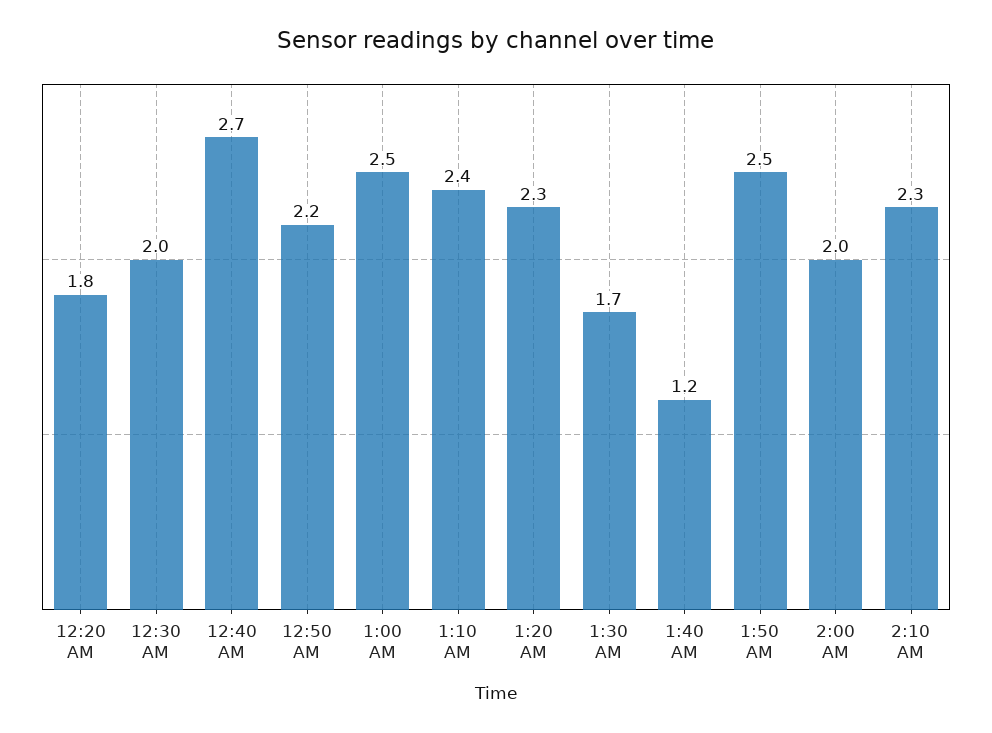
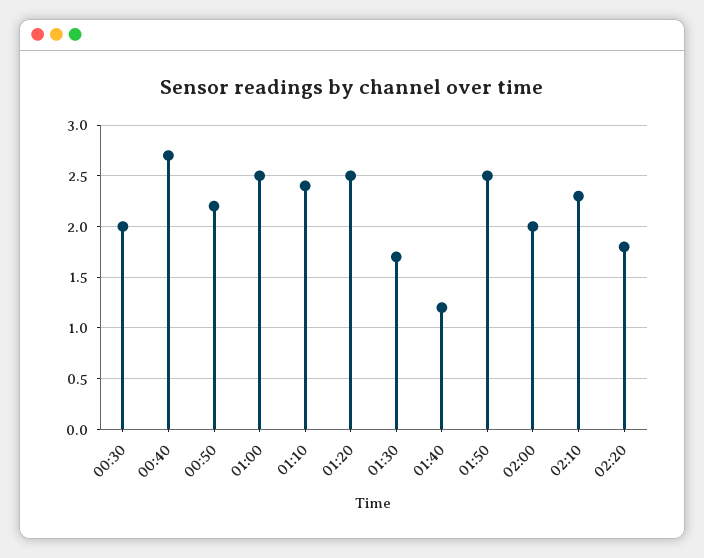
12:20 AM: 1.8 -> none
1:20 AM: 2.3 -> 2.5
02:20: none -> 1.8

